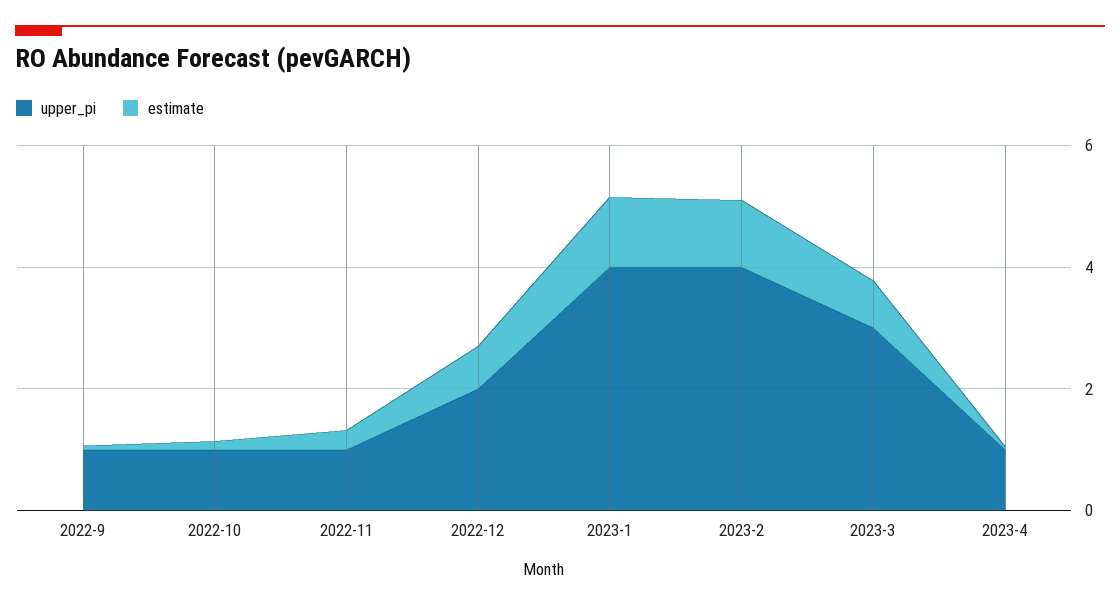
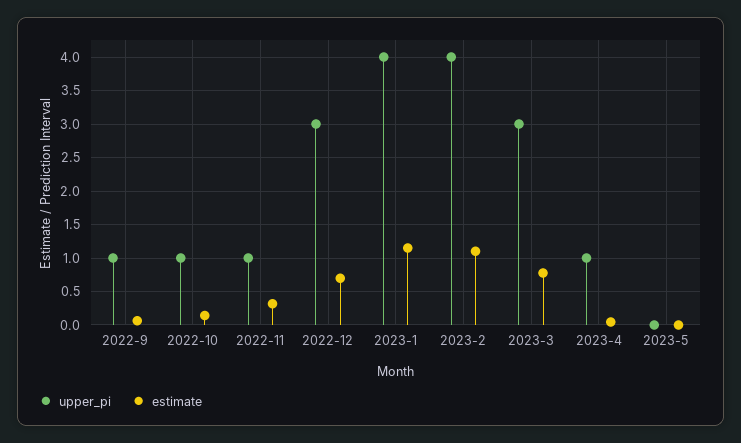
upper_pi, 2022-12: 2 -> 3
upper_pi, 2023-5: none -> 0
estimate, 2023-5: none -> 0

